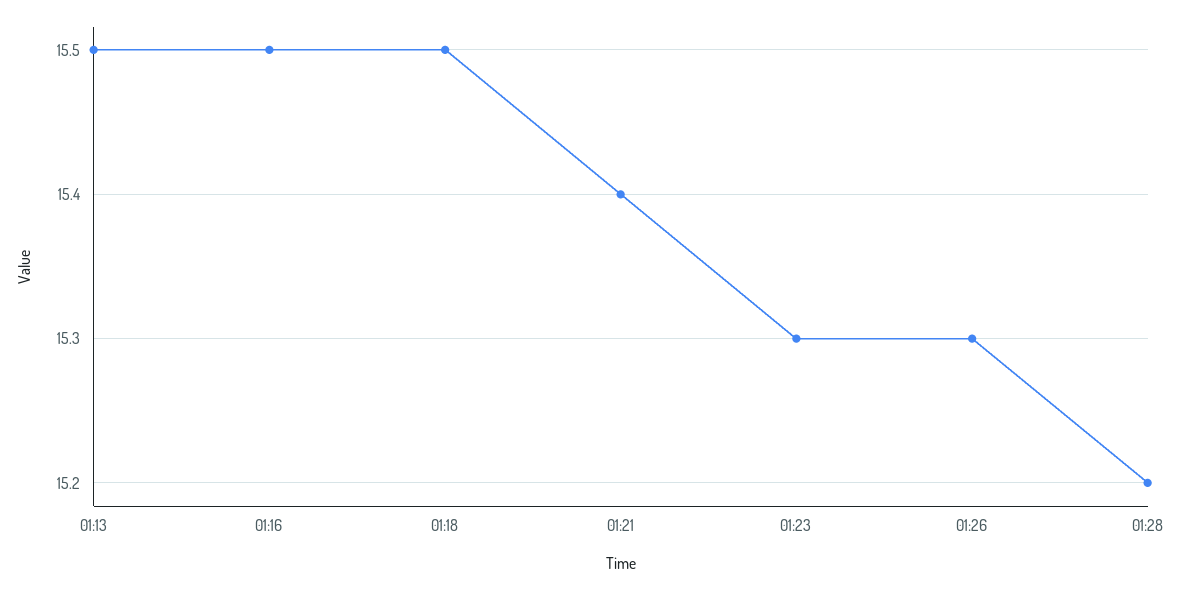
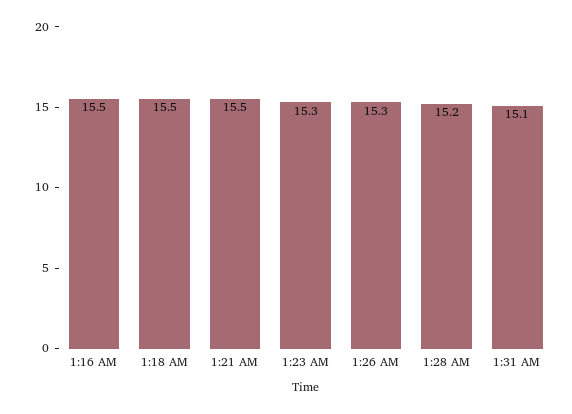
01:13: 15.5 -> none
01:21: 15.4 -> 15.5
1:31 AM: none -> 15.1

